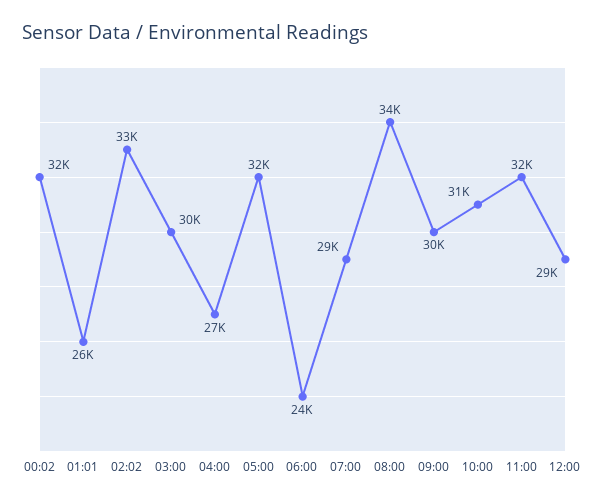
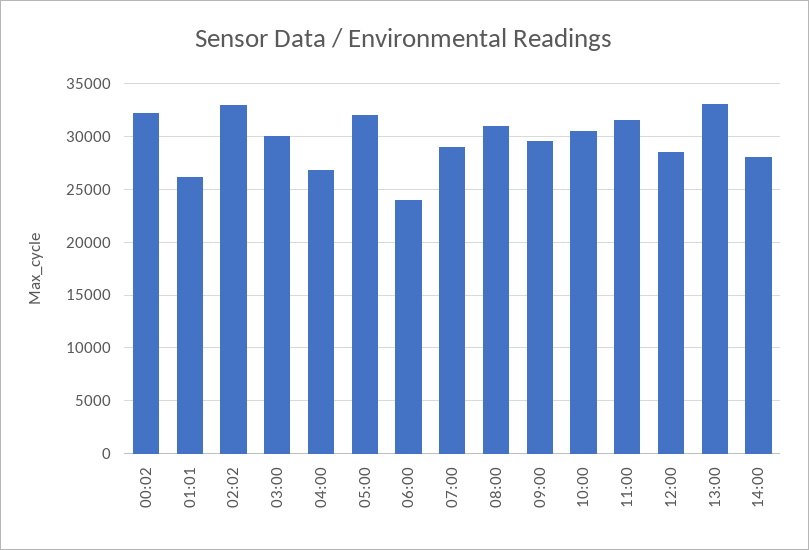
08:00: 34000 -> 31000
13:00: none -> 33000
14:00: none -> 28000

